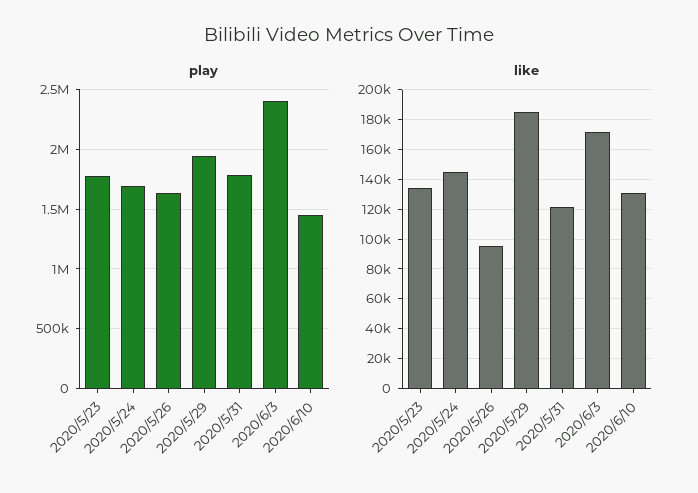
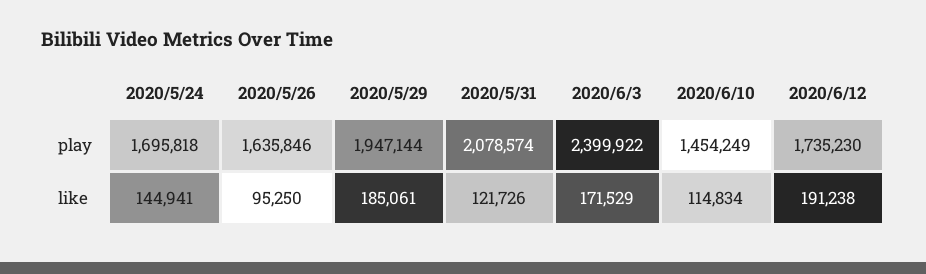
play, 2020/5/23: 1800000 -> none
play, 2020/5/31: 1800000 -> 2078574
like, 2020/5/23: 135000 -> none
like, 2020/6/10: 130000 -> 114834
play, 2020/6/12: none -> 1735230
like, 2020/6/12: none -> 191238

